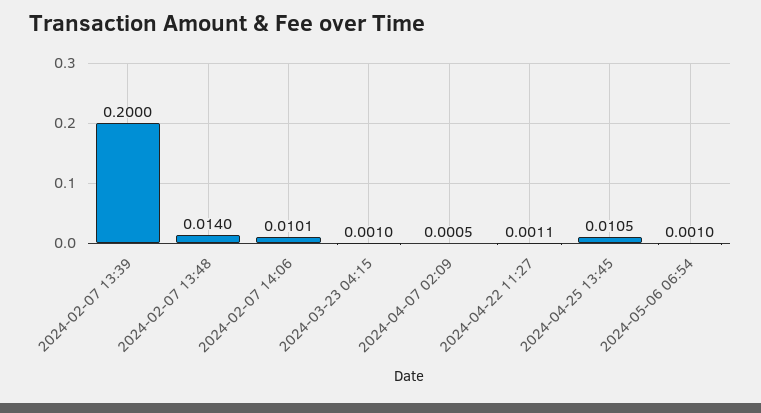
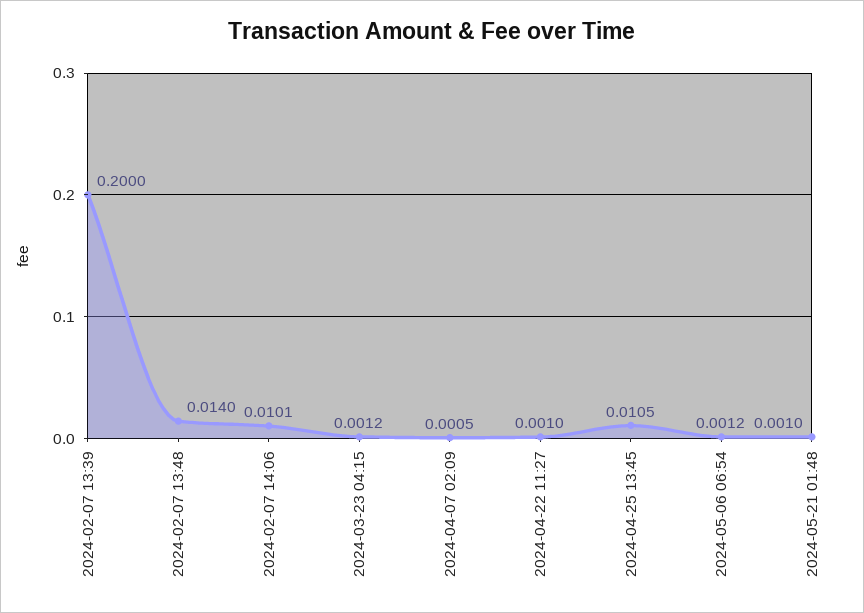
2024-03-23 04:15: 0.001 -> 0.0012
2024-04-22 11:27: 0.0011 -> 0.001
2024-05-06 06:54: 0.001 -> 0.0012
2024-05-21 01:48: none -> 0.001

